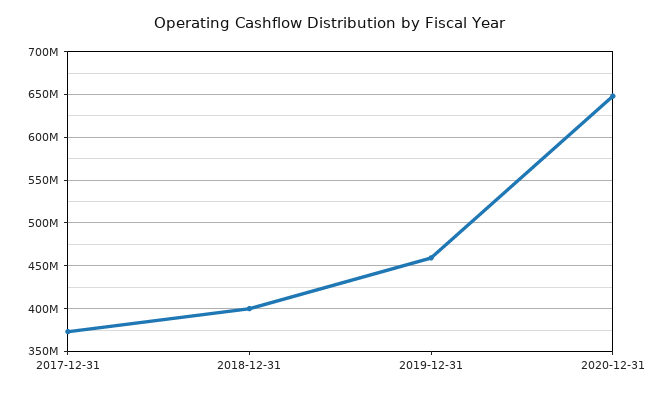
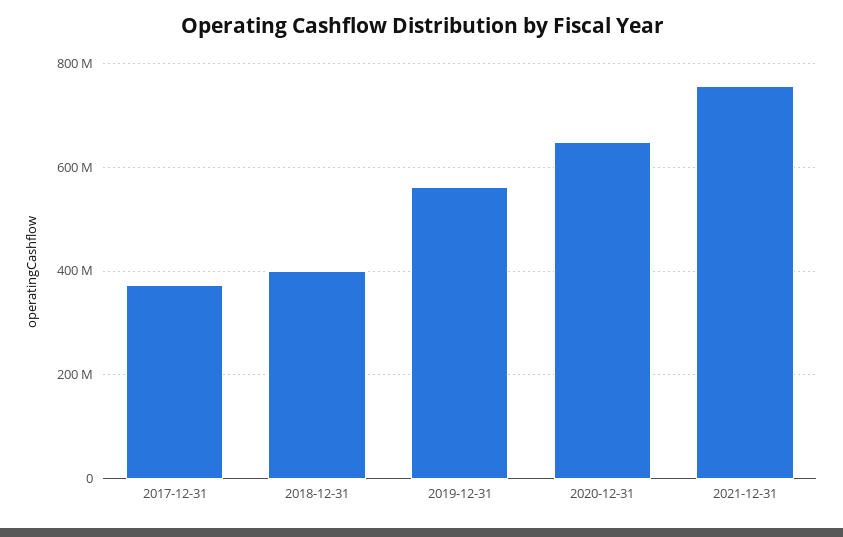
2019-12-31: 460000000 -> 560000000
2021-12-31: none -> 760000000

